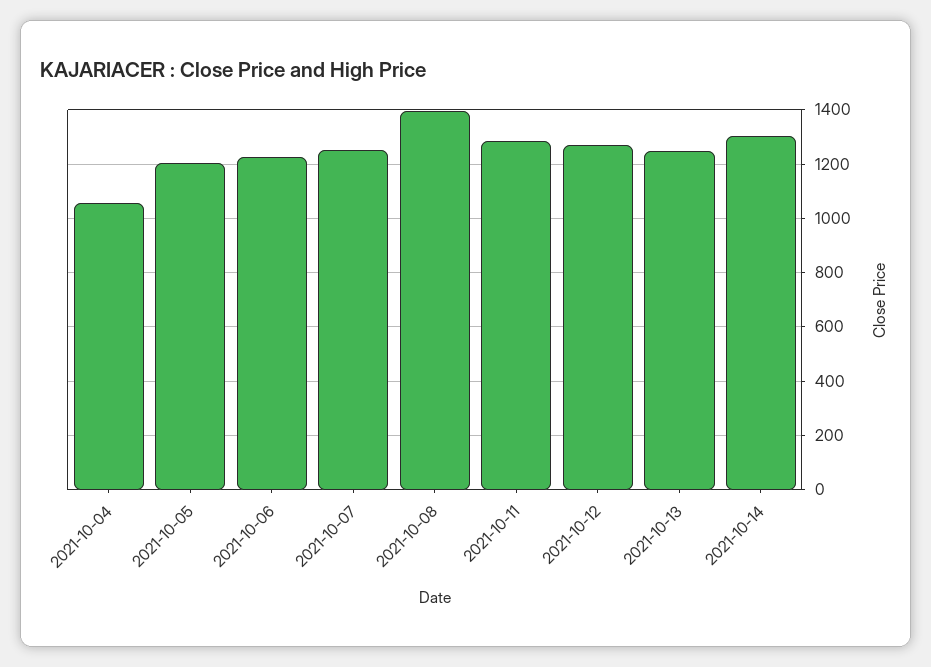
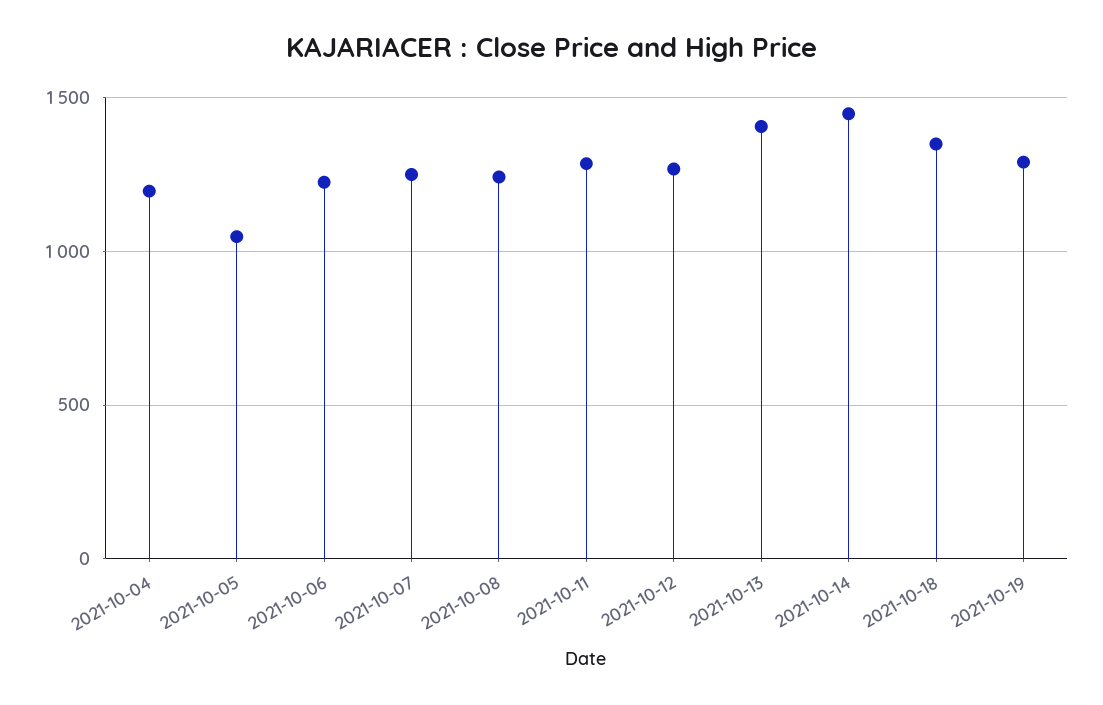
2021-10-04: 1050 -> 1200
2021-10-05: 1200 -> 1050
2021-10-08: 1400 -> 1250
2021-10-13: 1250 -> 1400
2021-10-14: 1300 -> 1450
2021-10-18: none -> 1350
2021-10-19: none -> 1300

